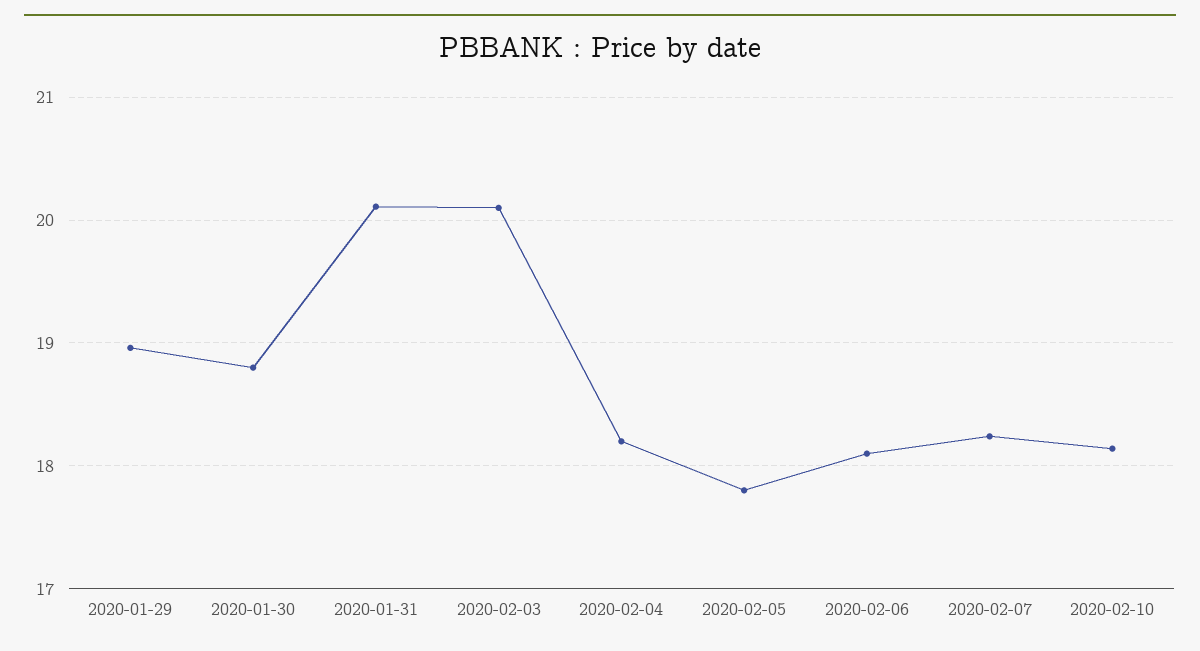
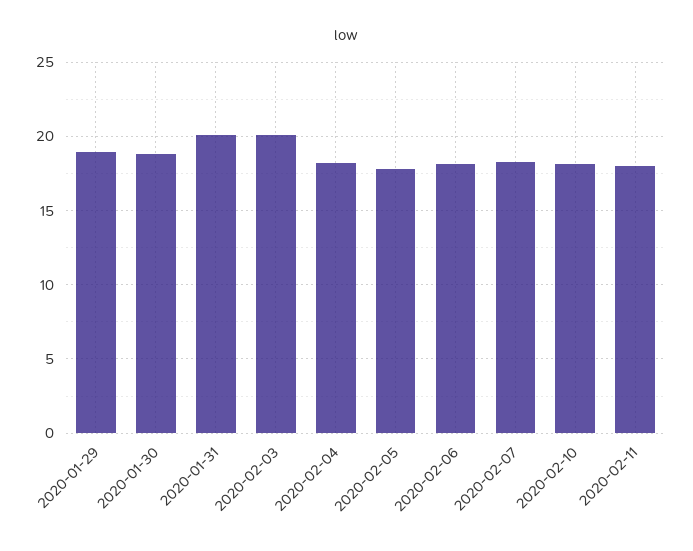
2020-02-11: none -> 18

